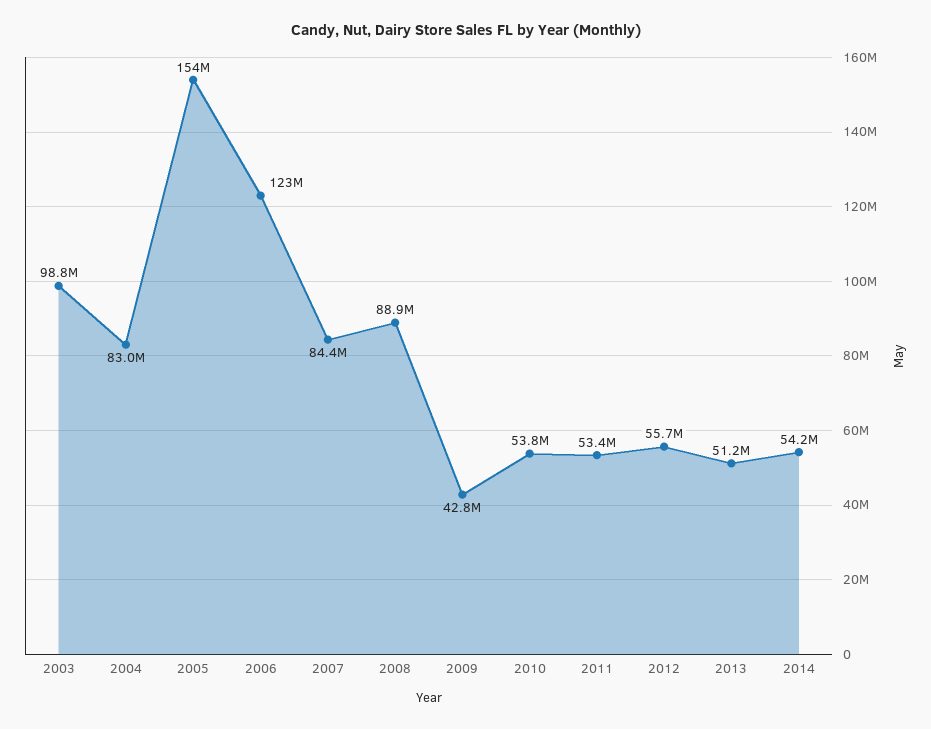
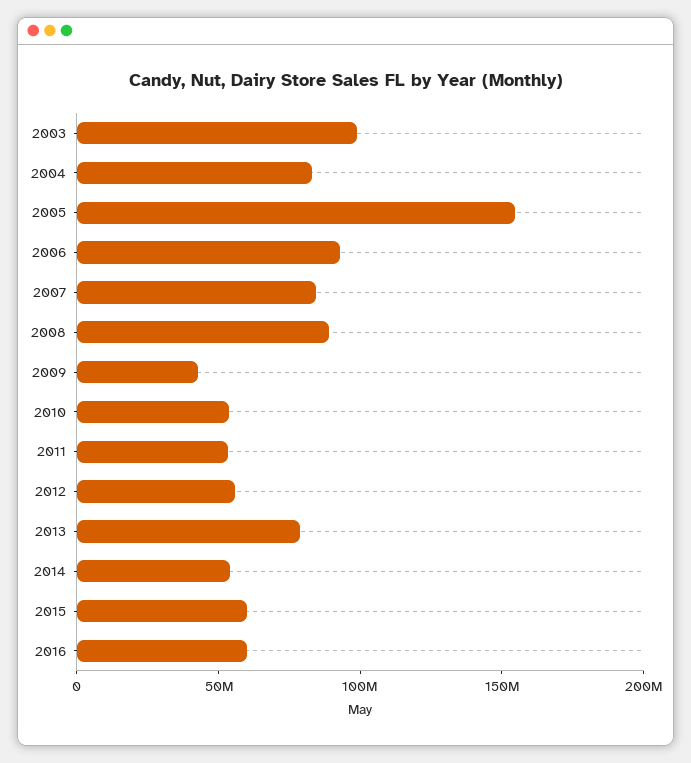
2006: 123000000 -> 90000000
2013: 51200000 -> 80000000
2015: none -> 60000000
2016: none -> 60000000

